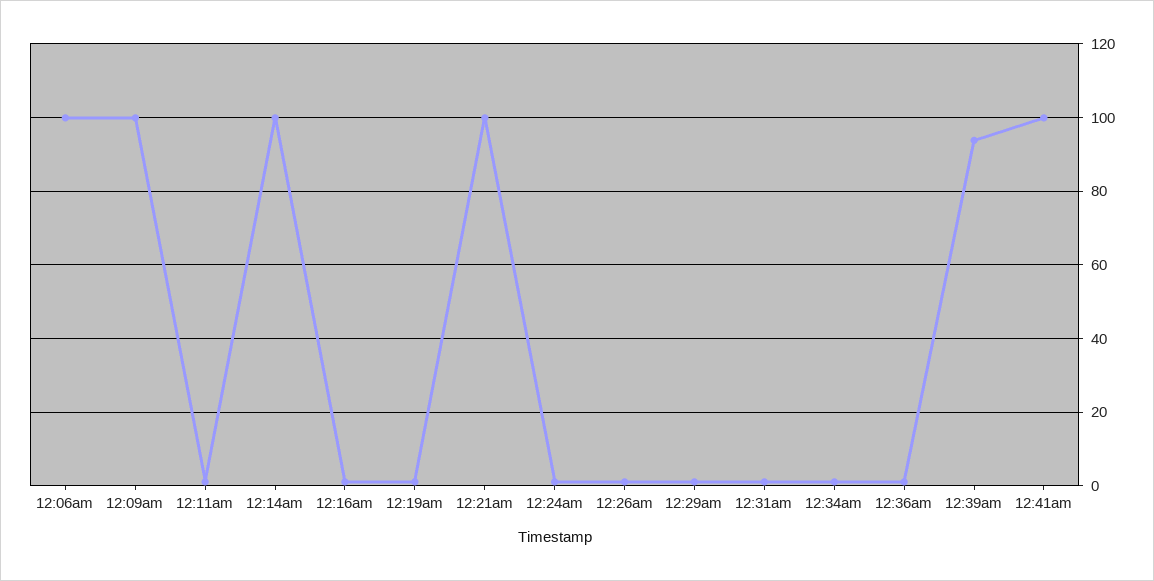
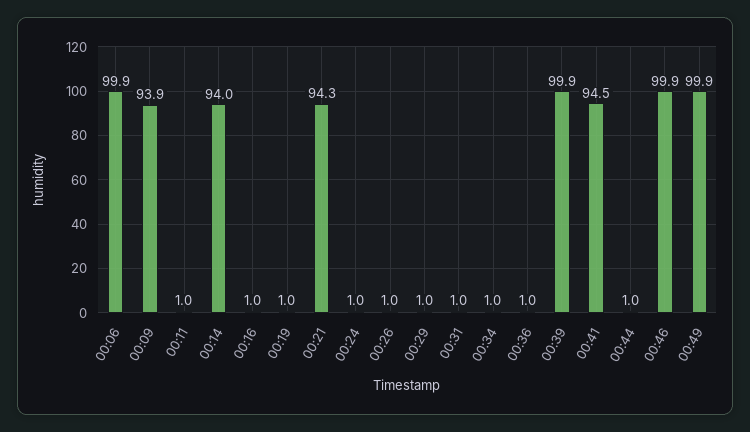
12:09am: 100 -> 93.9
12:14am: 100 -> 94
12:21am: 100 -> 94.3
12:39am: 94 -> 99.9
12:41am: 100 -> 94.5
00:44: none -> 1
00:46: none -> 99.9
00:49: none -> 99.9

